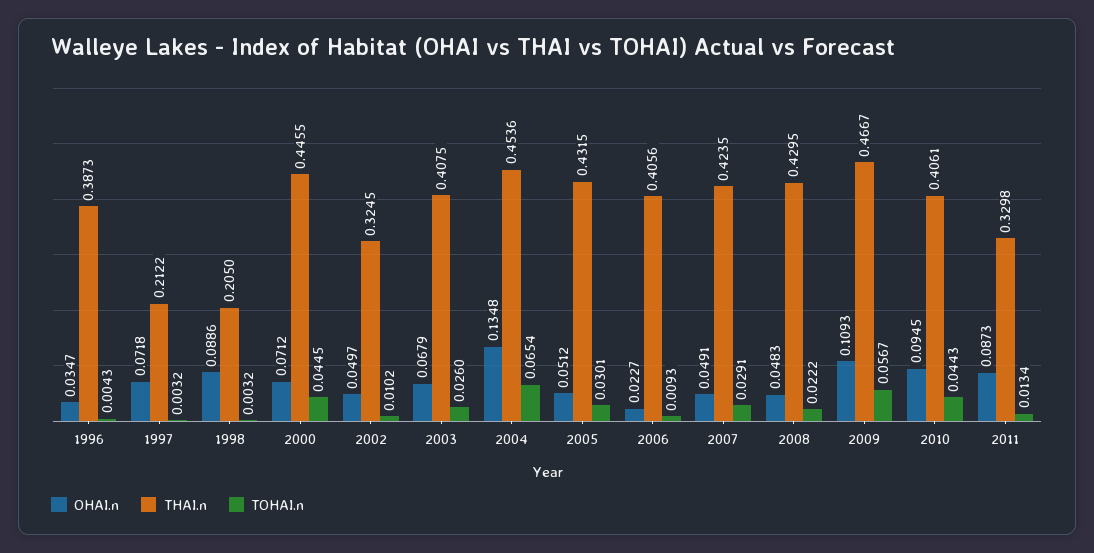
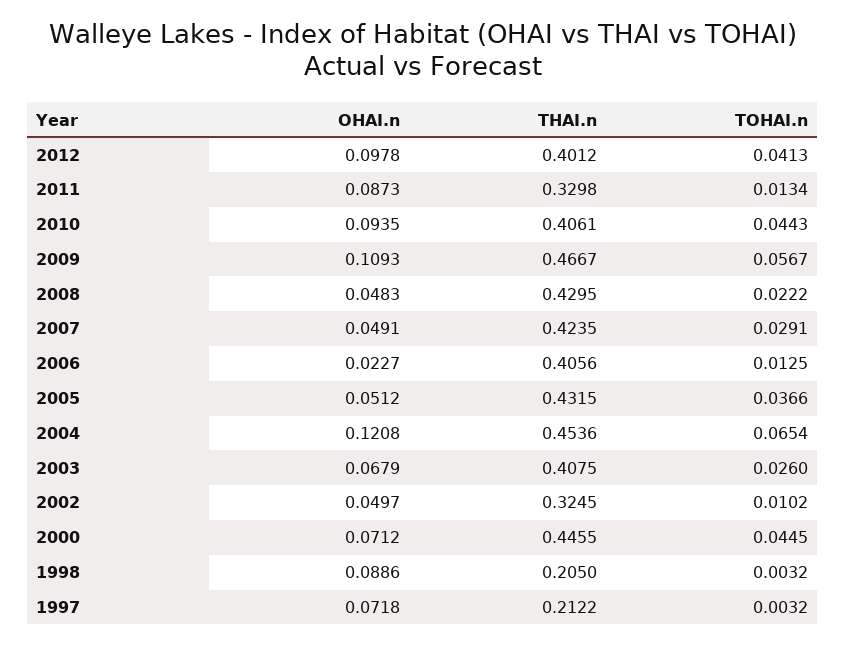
OHAI.n, 1996: 0.0347 -> none
THAI.n, 1996: 0.3873 -> none
TOHAI.n, 1996: 0.0043 -> none
OHAI.n, 2004: 0.1348 -> 0.1208
TOHAI.n, 2005: 0.0301 -> 0.0366
TOHAI.n, 2006: 0.0093 -> 0.0125
OHAI.n, 2010: 0.0945 -> 0.0935
OHAI.n, 2012: none -> 0.0978
THAI.n, 2012: none -> 0.4012
TOHAI.n, 2012: none -> 0.0413

